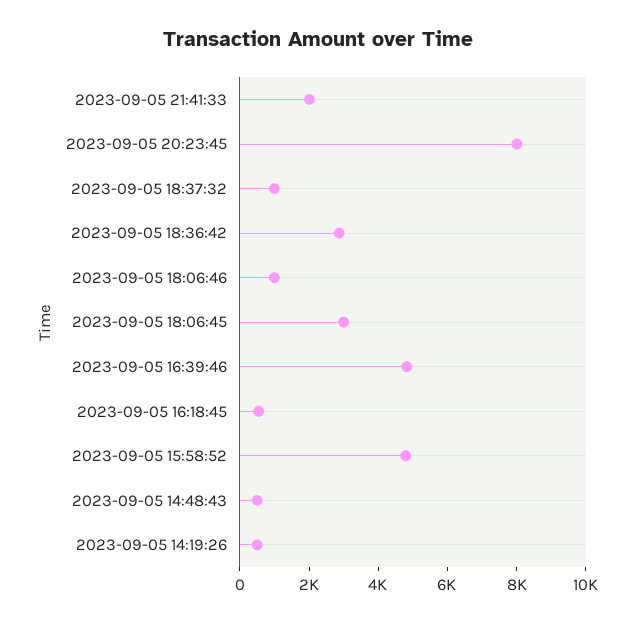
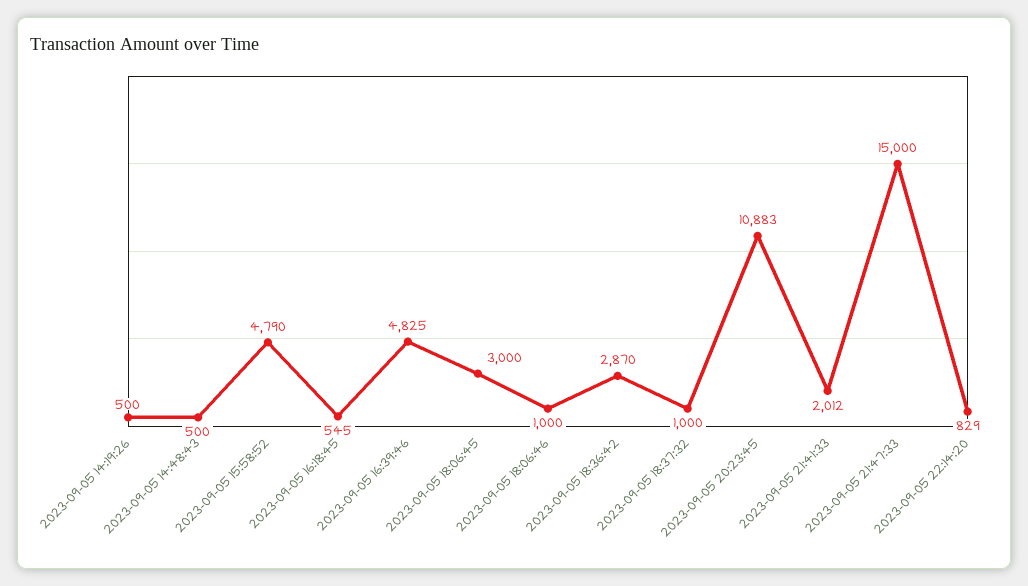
2023-09-05 20:23:45: 8000 -> 10883
2023-09-05 21:47:33: none -> 15000
2023-09-05 22:14:20: none -> 829

